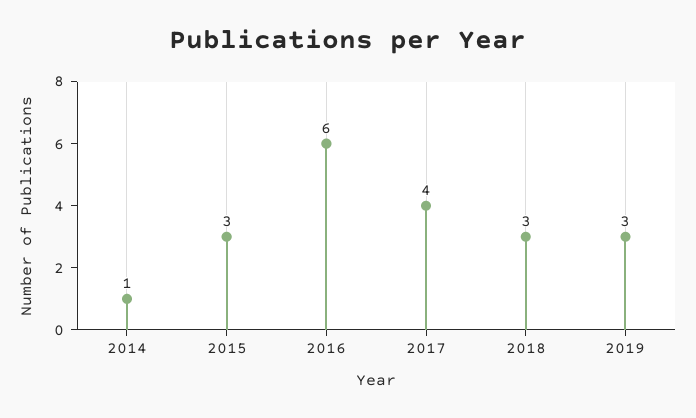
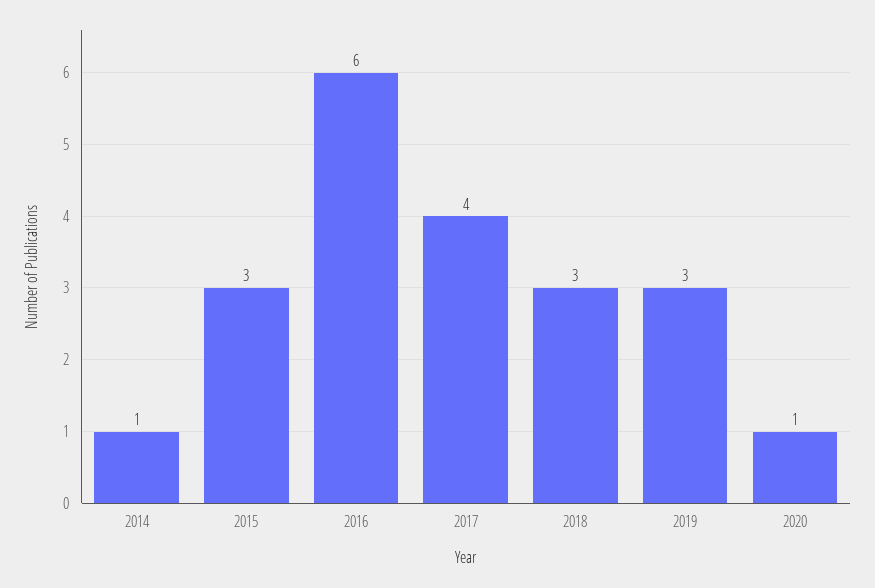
2020: none -> 1

